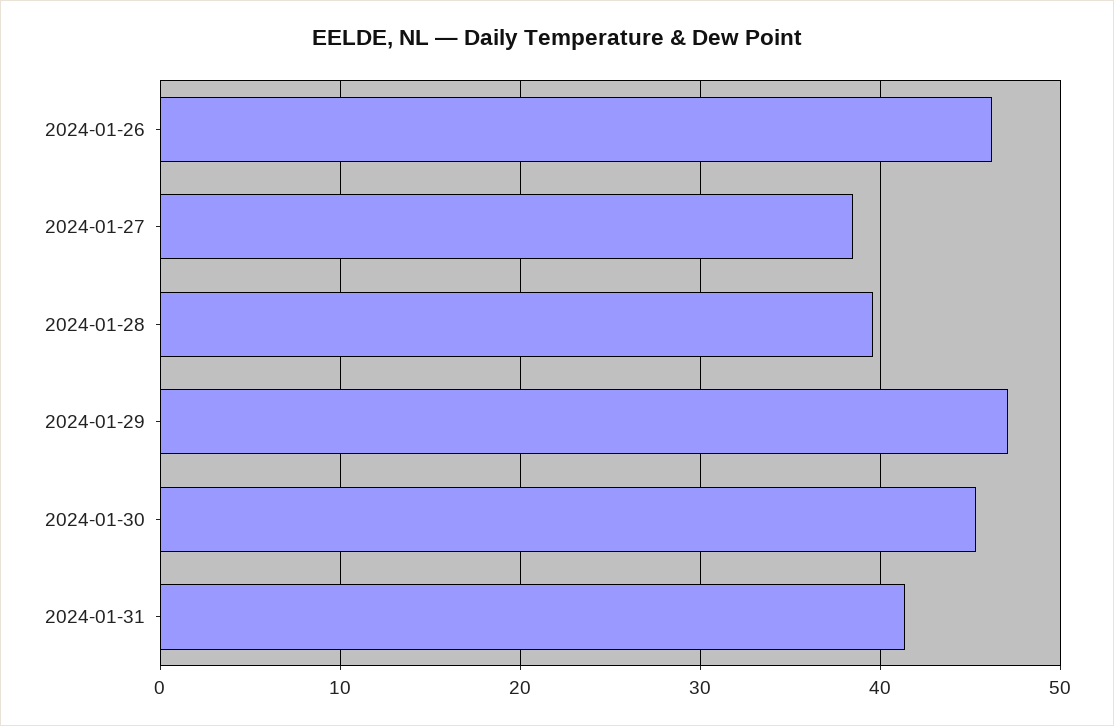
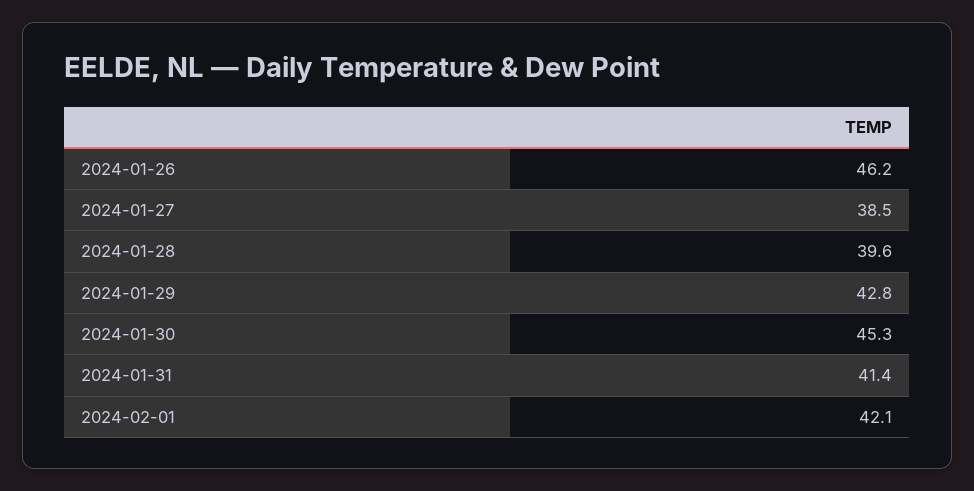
2024-01-29: 47 -> 42.8
2024-02-01: none -> 42.1

